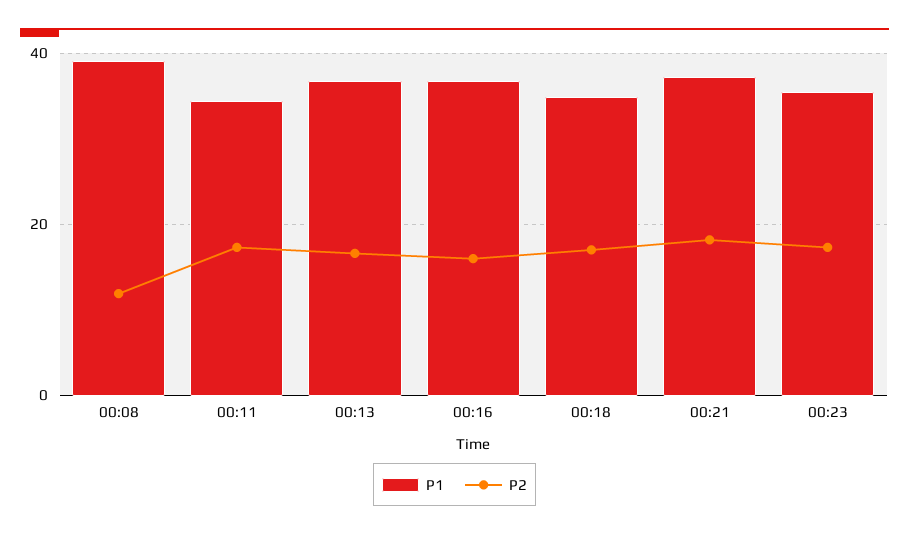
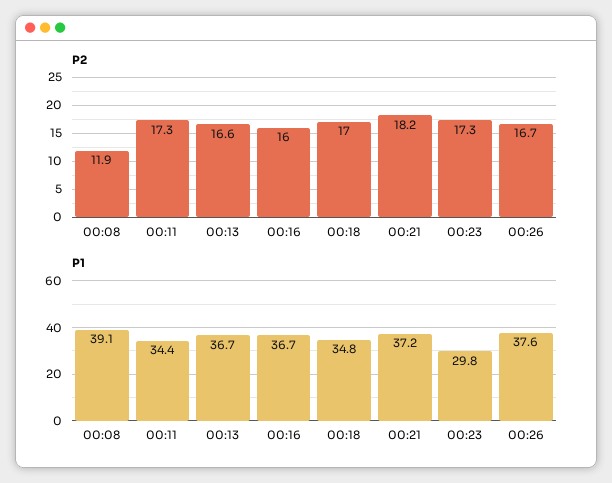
P1, 00:23: 36 -> 29.8
P2, 00:26: none -> 16.7
P1, 00:26: none -> 37.6

